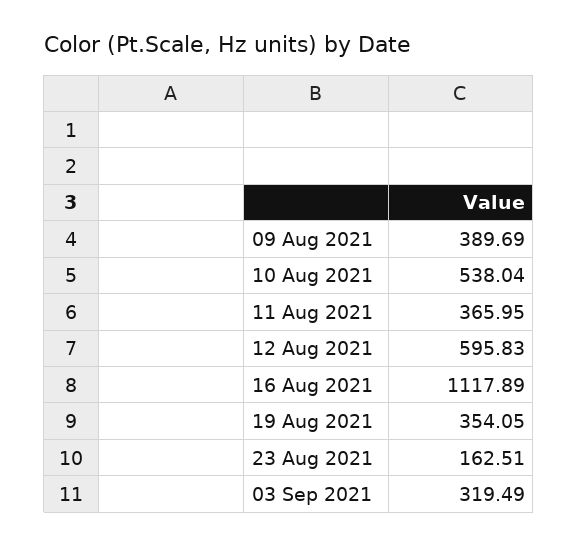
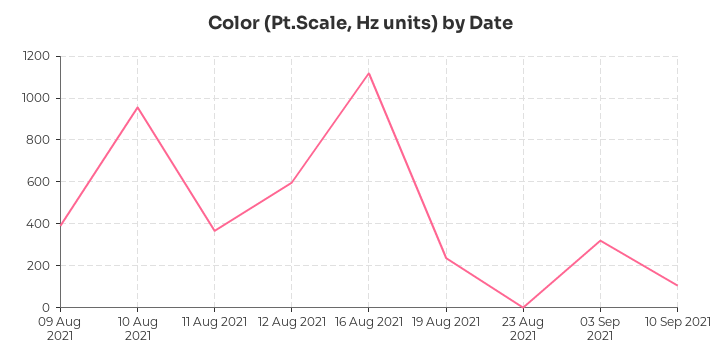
10 Aug 2021: 538.04 -> 950
19 Aug 2021: 354.05 -> 250
23 Aug 2021: 162.51 -> 0
10 Sep 2021: none -> 100

